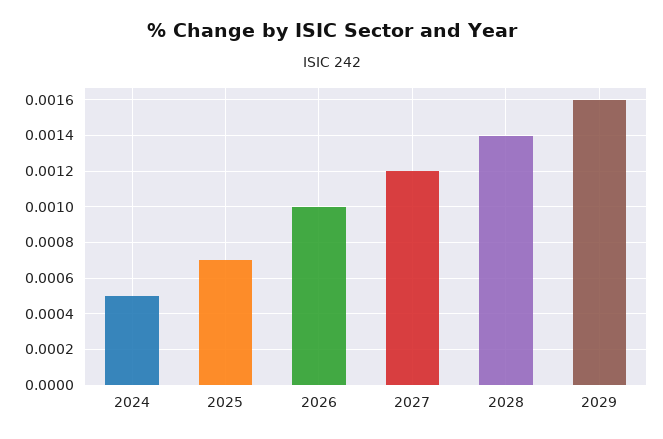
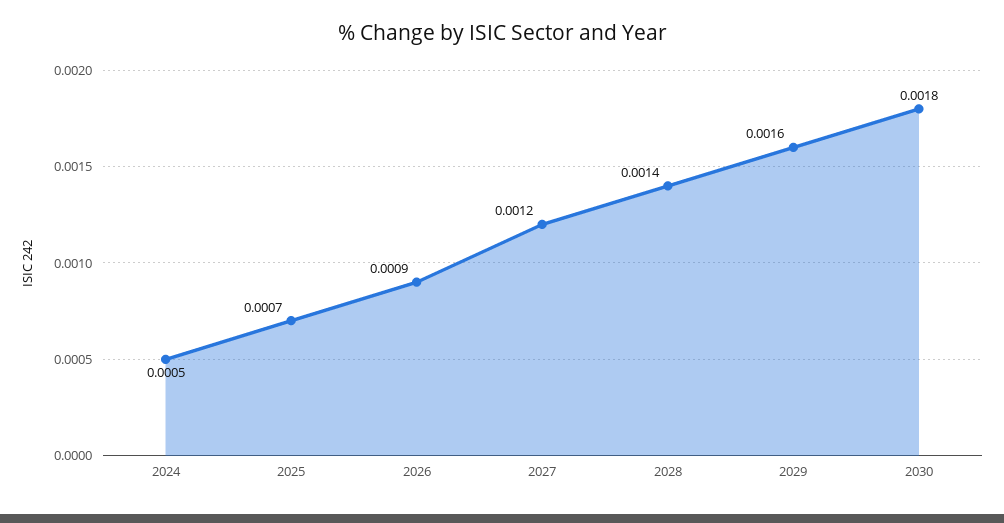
2026: 0.001 -> 0.0009
2030: none -> 0.0018

